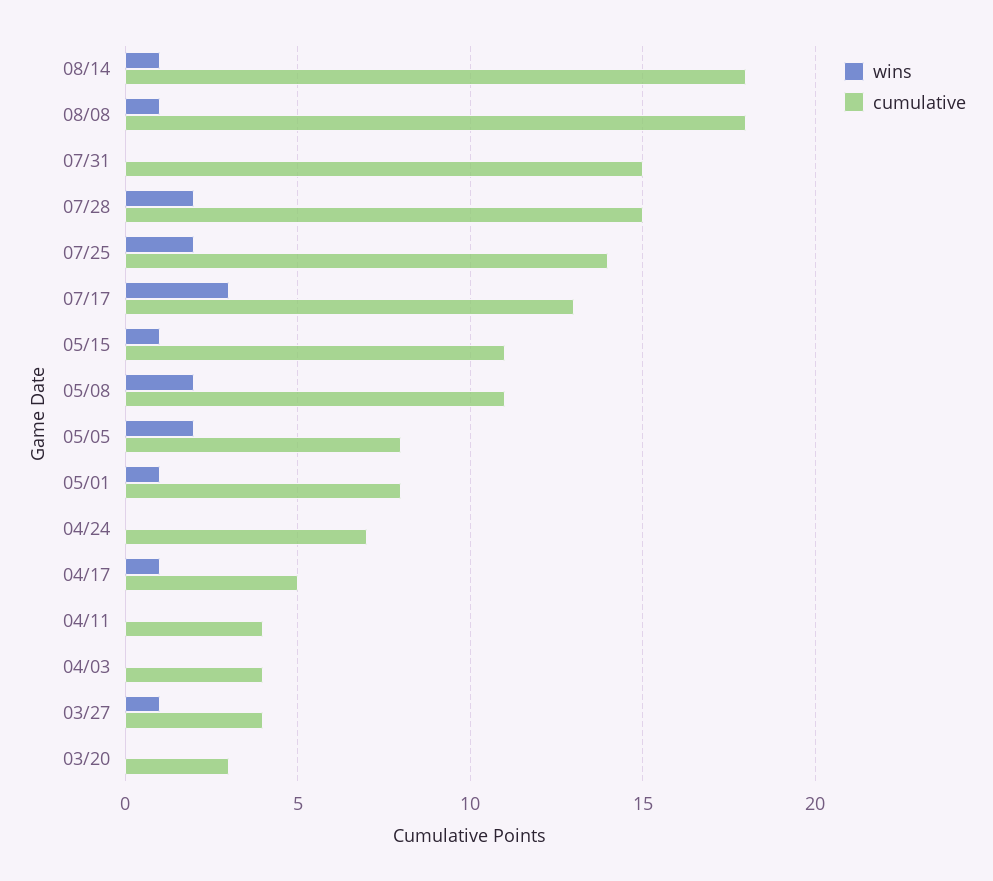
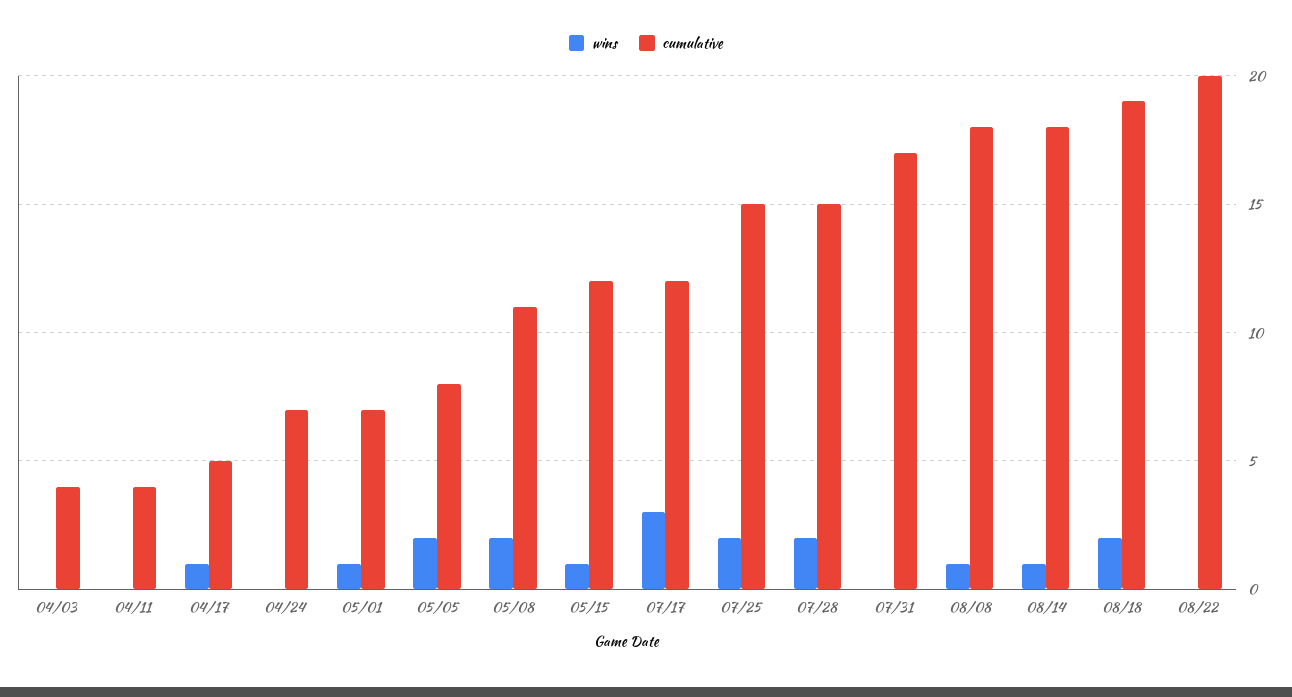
cumulative, 07/31: 15 -> 17
cumulative, 07/25: 14 -> 15
cumulative, 07/17: 13 -> 12
cumulative, 05/15: 11 -> 12
cumulative, 05/01: 8 -> 7
wins, 03/27: 1 -> none
cumulative, 03/27: 4 -> none
wins, 03/20: 0 -> none
cumulative, 03/20: 3 -> none
wins, 08/18: none -> 2
cumulative, 08/18: none -> 19
wins, 08/22: none -> 0
cumulative, 08/22: none -> 20

